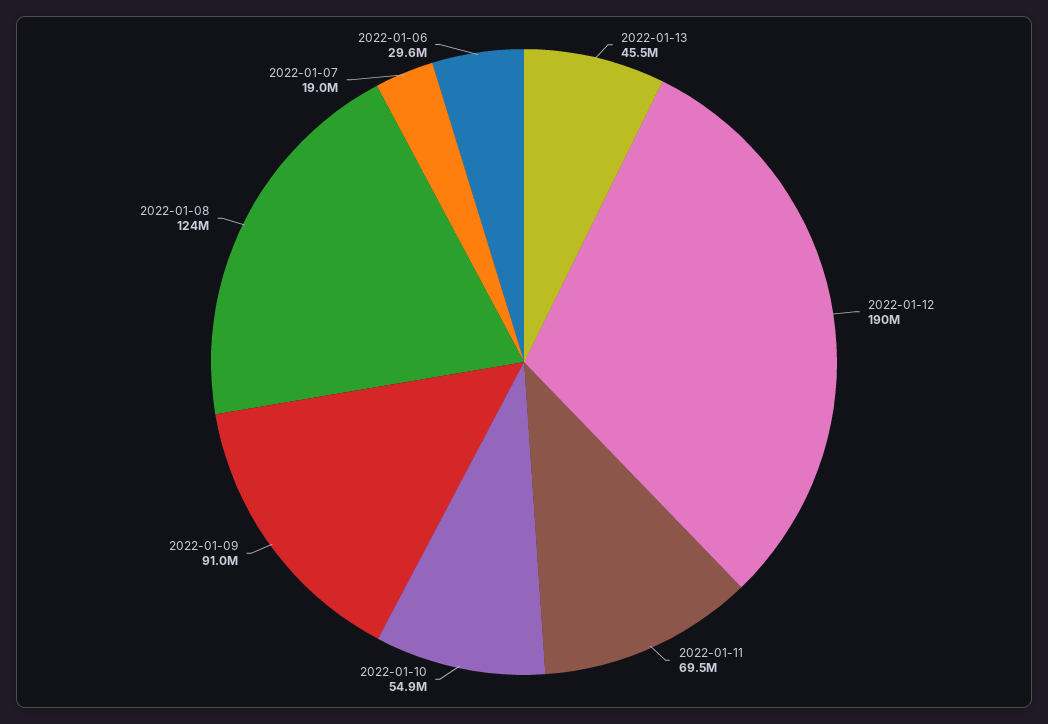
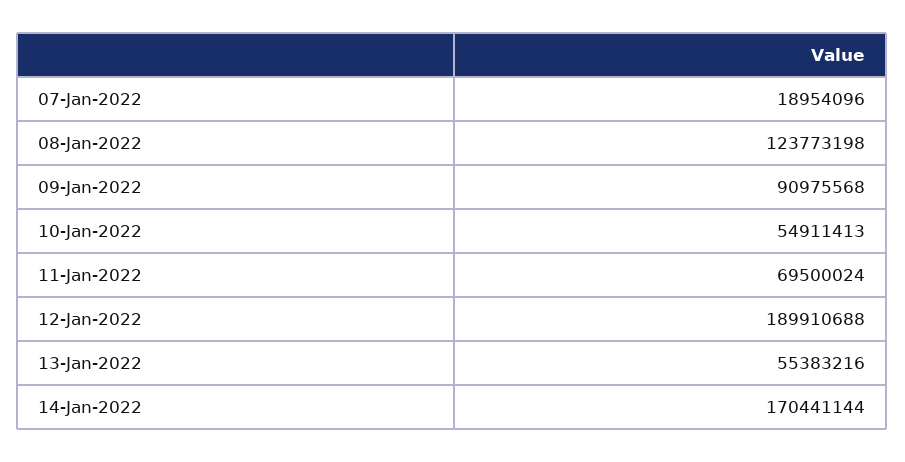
2022-01-13: 45500000 -> 55383216
2022-01-06: 29600000 -> none
14-Jan-2022: none -> 170441144

